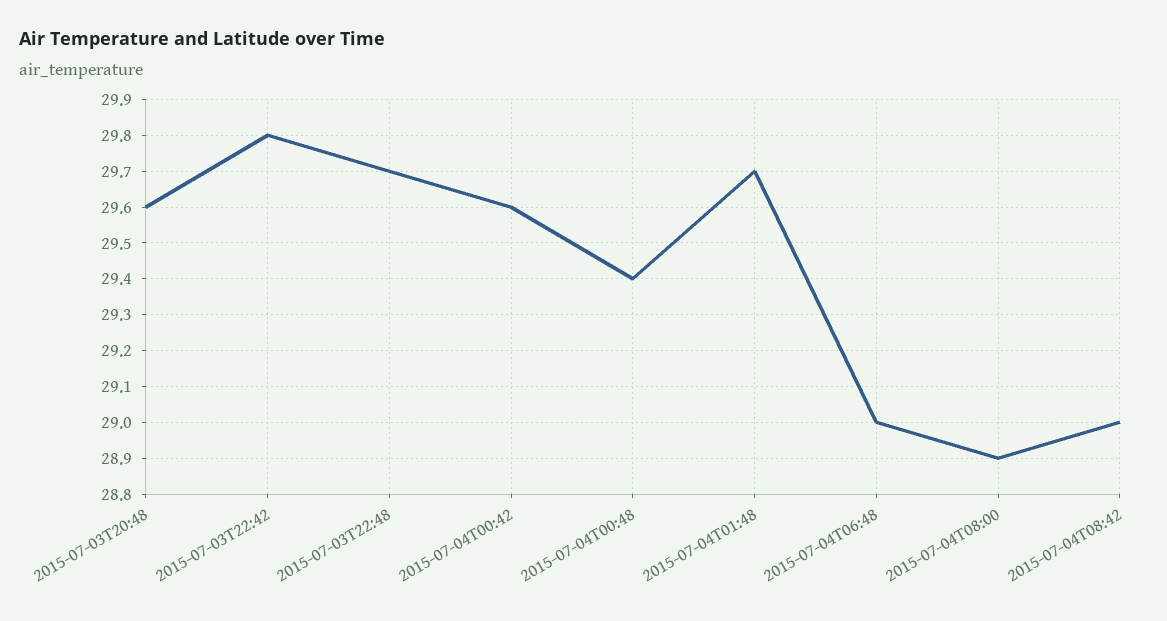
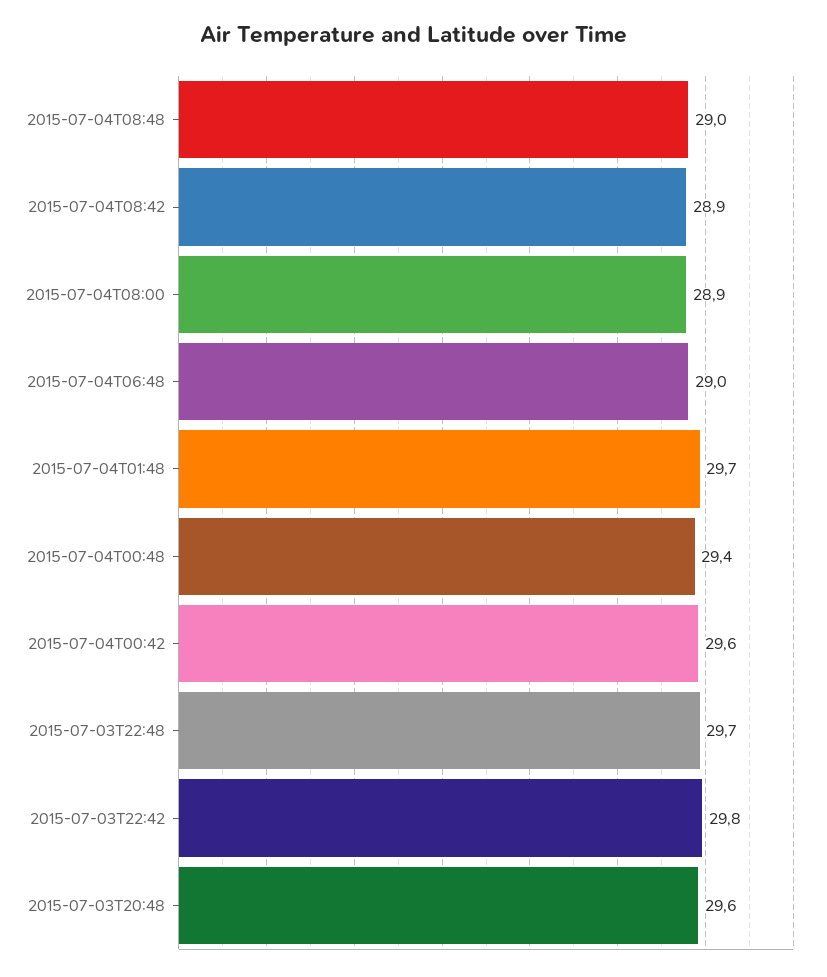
2015-07-04T08:42: 29 -> 28.9
2015-07-04T08:48: none -> 29

